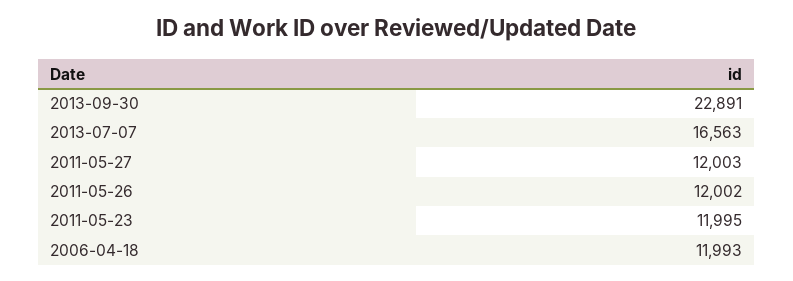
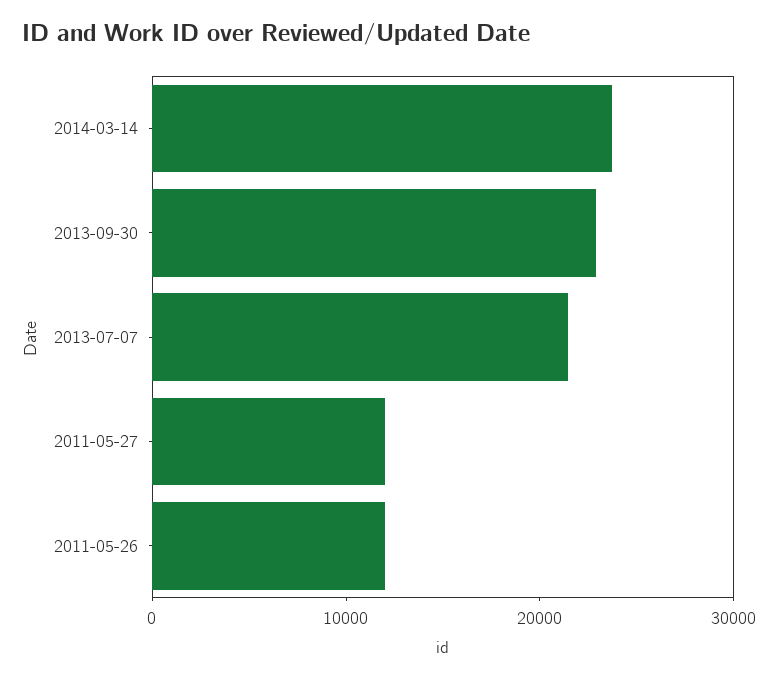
2013-07-07: 16563 -> 22000
2011-05-23: 11995 -> none
2006-04-18: 11993 -> none
2014-03-14: none -> 24000

